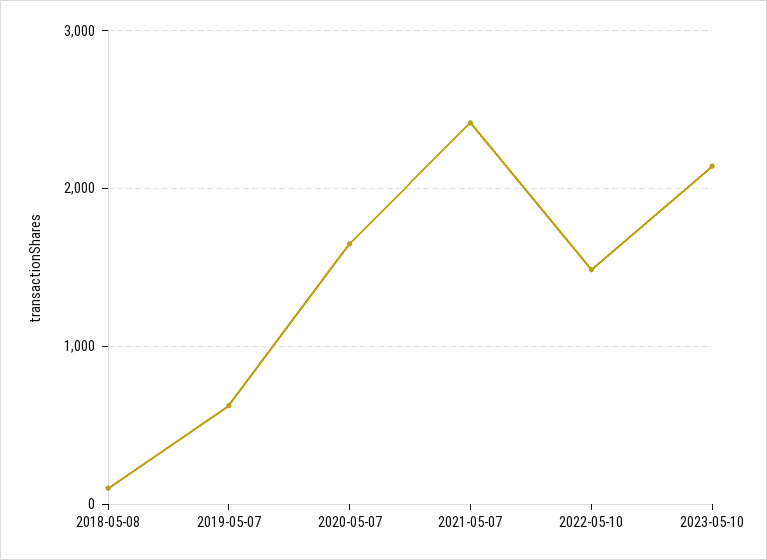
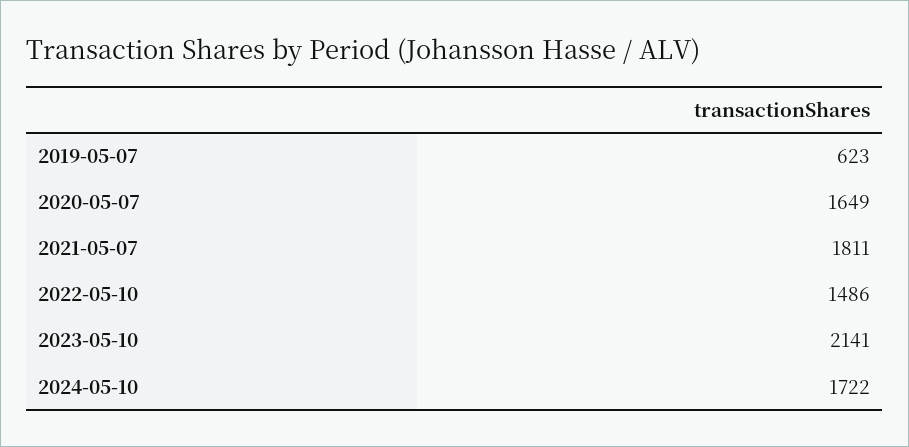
2018-05-08: 100 -> none
2021-05-07: 2400 -> 1811
2024-05-10: none -> 1722

